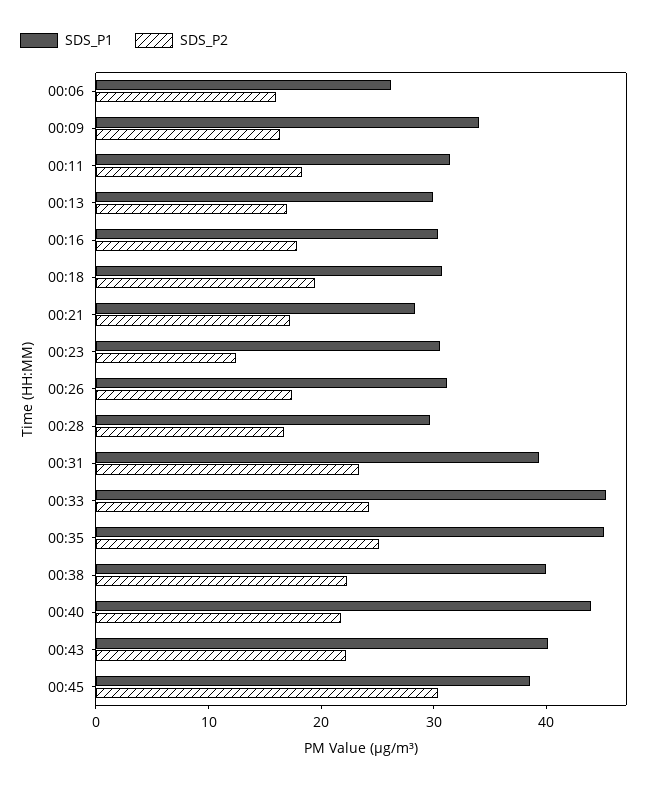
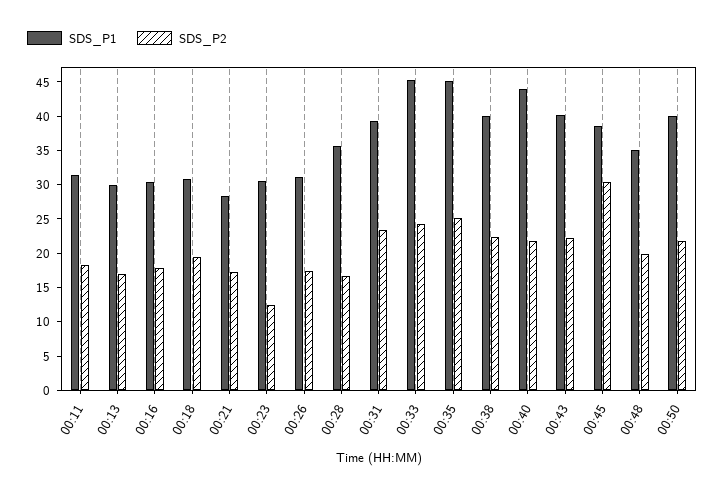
SDS_P1, 00:06: 26 -> none
SDS_P2, 00:06: 16 -> none
SDS_P1, 00:09: 34 -> none
SDS_P2, 00:09: 16 -> none
SDS_P1, 00:28: 30 -> 35
SDS_P1, 00:48: none -> 35
SDS_P2, 00:48: none -> 20
SDS_P1, 00:50: none -> 40
SDS_P2, 00:50: none -> 22.5

